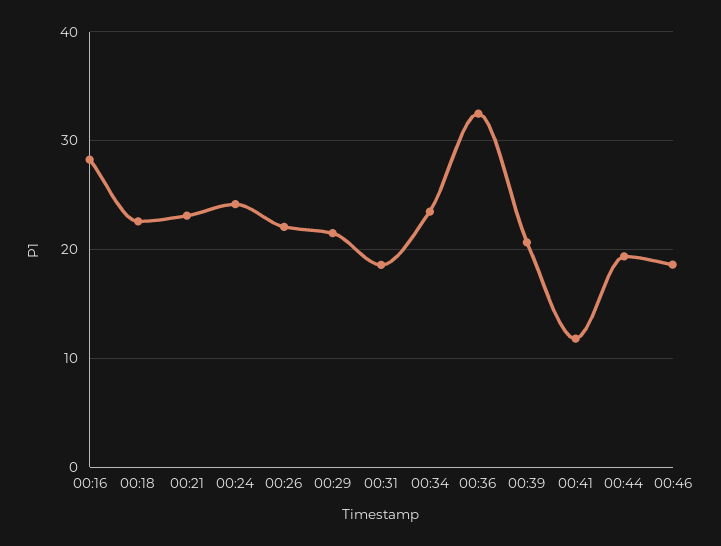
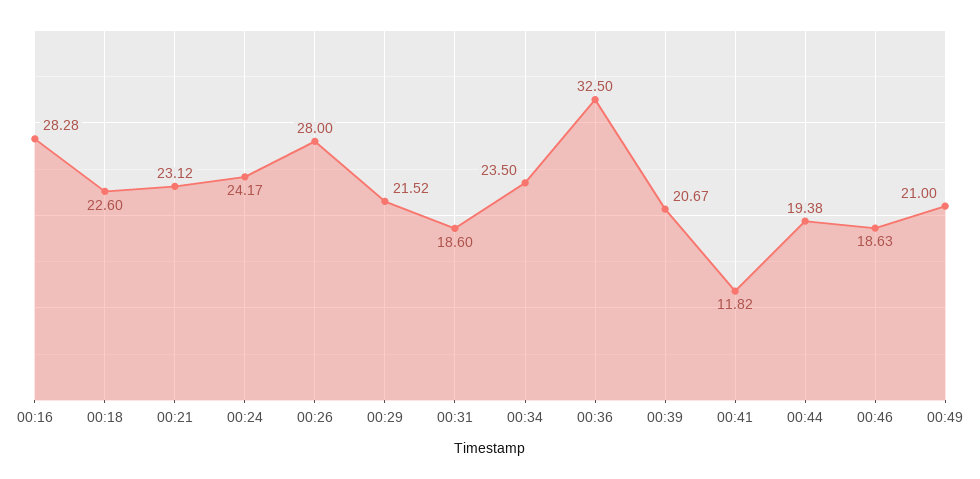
00:26: 22 -> 28
00:49: none -> 21

